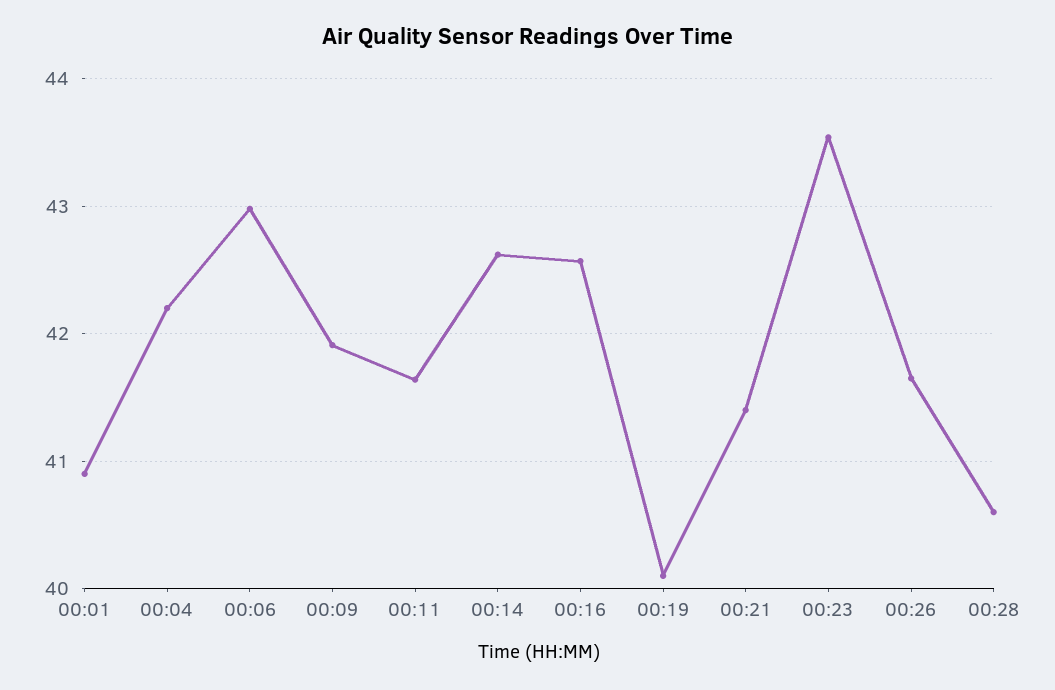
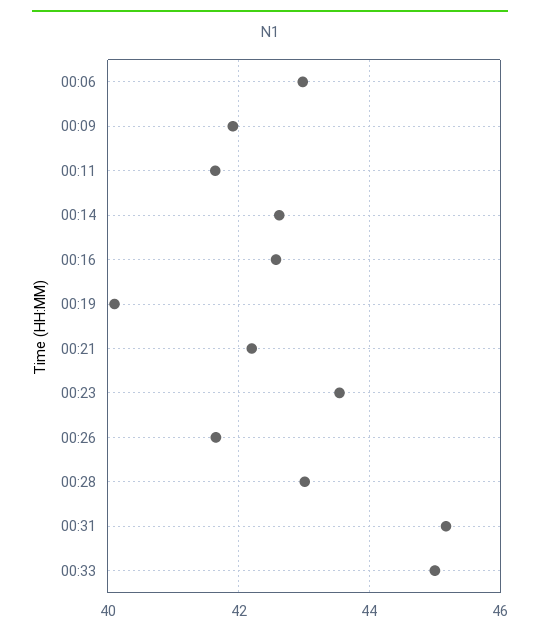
00:01: 40.9 -> none
00:04: 42.2 -> none
00:21: 41.4 -> 42.2
00:28: 40.6 -> 43
00:31: none -> 45.2
00:33: none -> 45

